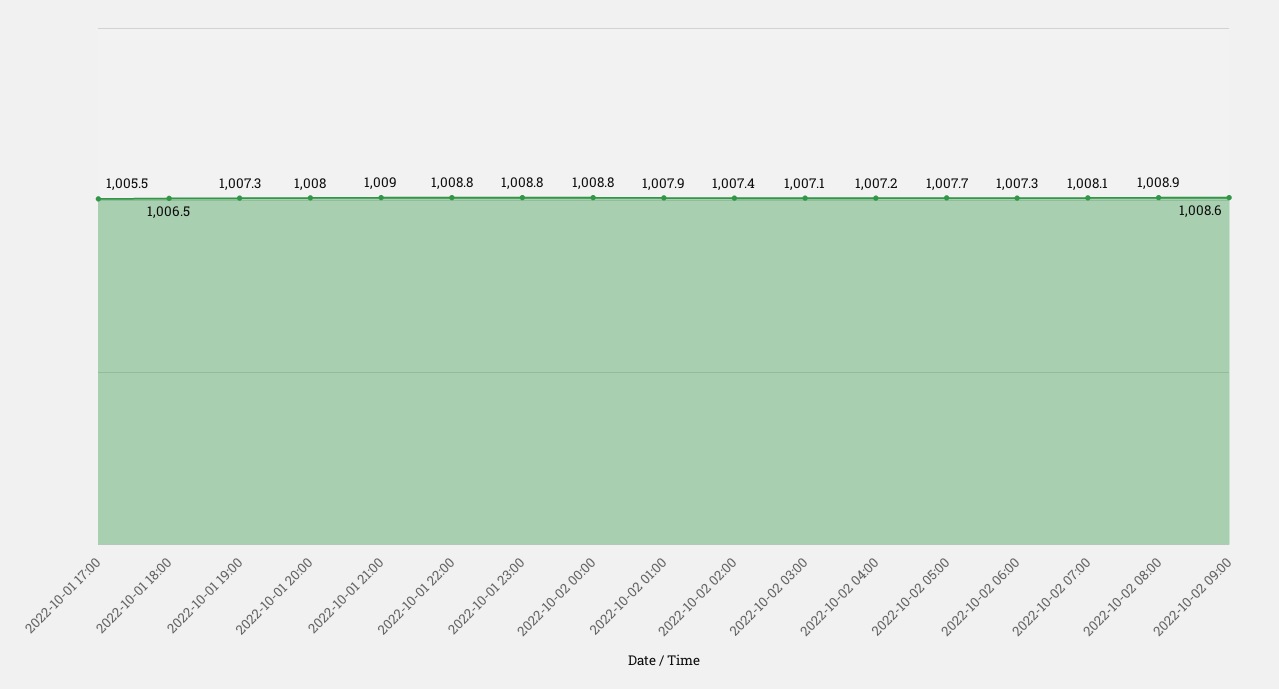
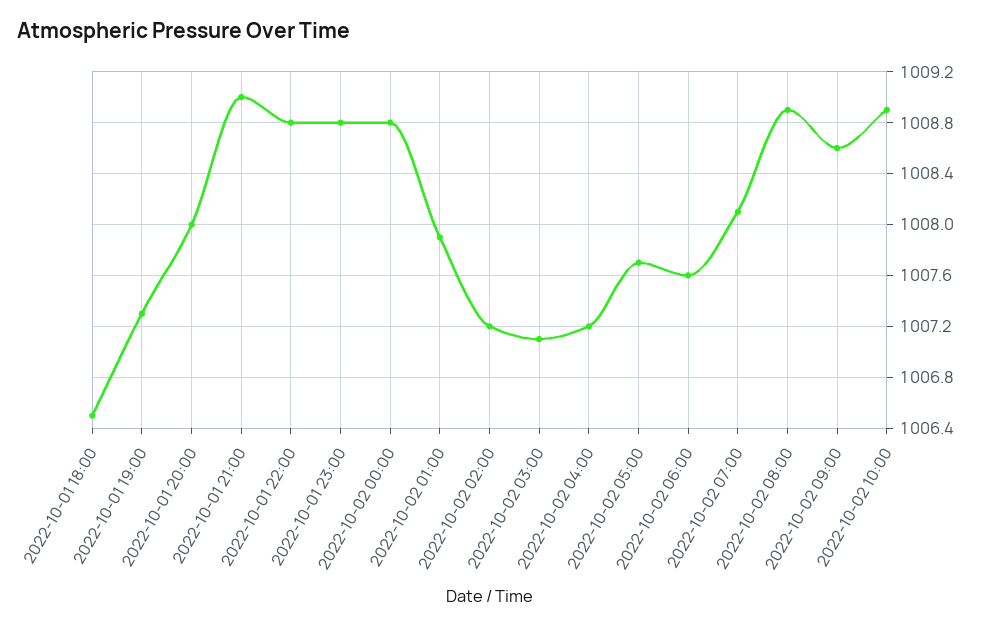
2022-10-01 17:00: 1005.5 -> none
2022-10-02 02:00: 1007.4 -> 1007.2
2022-10-02 06:00: 1007.3 -> 1007.6
2022-10-02 10:00: none -> 1008.9

